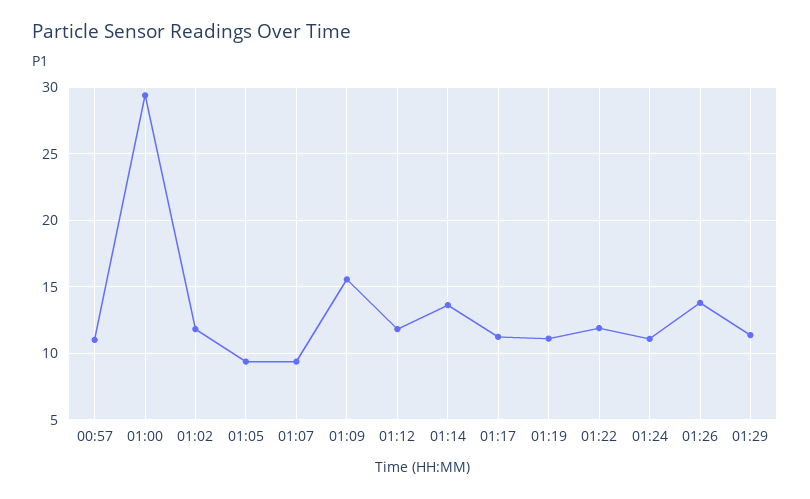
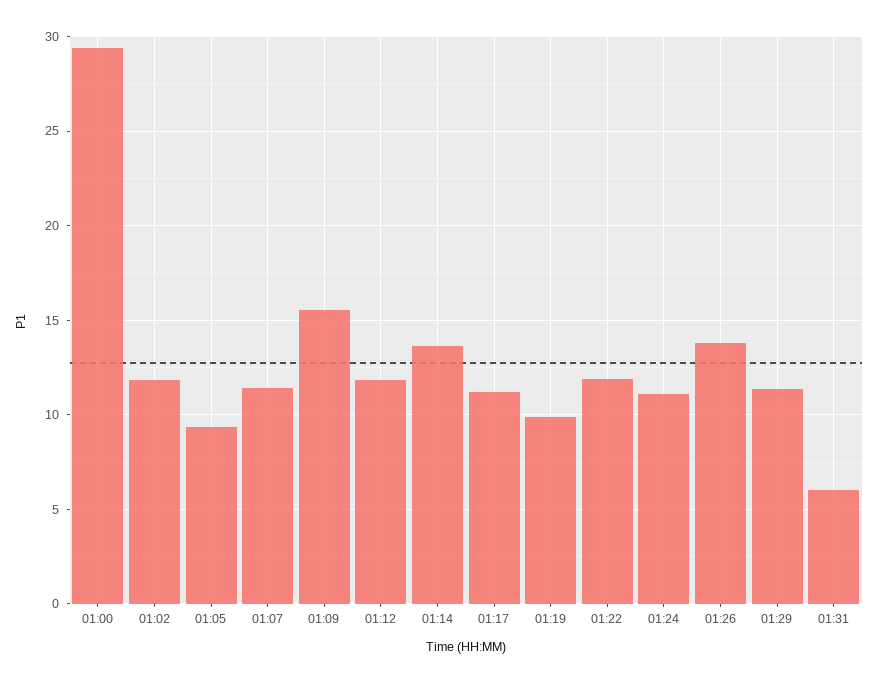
00:57: 11 -> none
01:07: 9.5 -> 11.5
01:19: 11 -> 10
01:31: none -> 6

